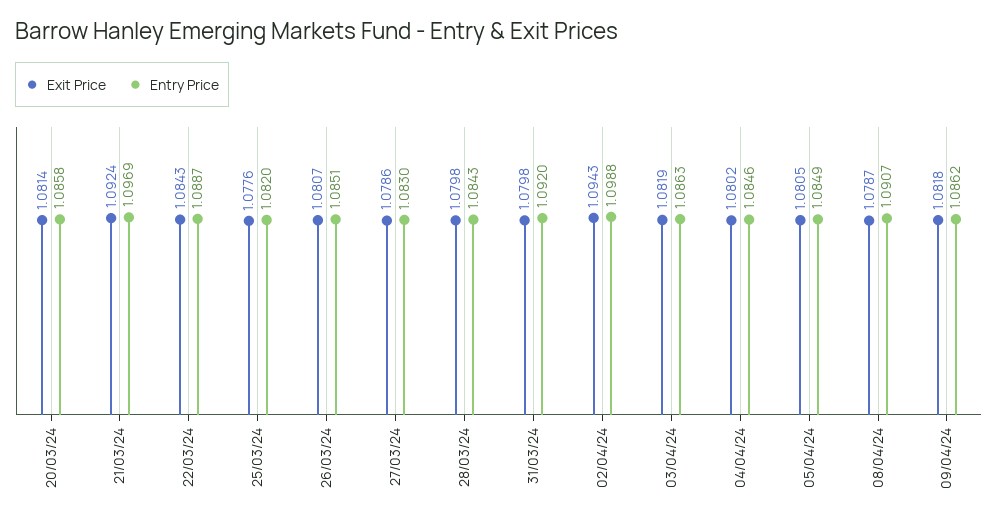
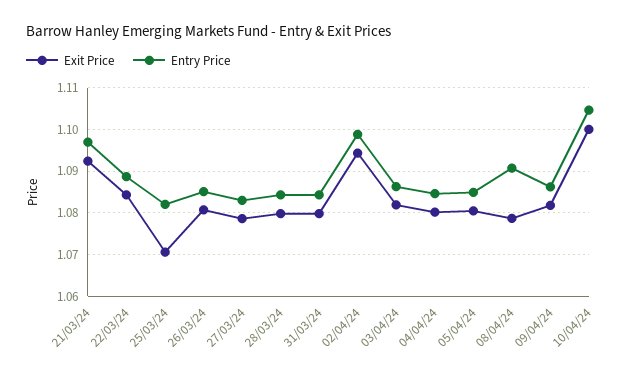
Exit Price, 20/03/24: 1.0814 -> none
Entry Price, 20/03/24: 1.0858 -> none
Exit Price, 25/03/24: 1.0776 -> 1.07
Entry Price, 31/03/24: 1.092 -> 1.084
Exit Price, 10/04/24: none -> 1.1
Entry Price, 10/04/24: none -> 1.104

